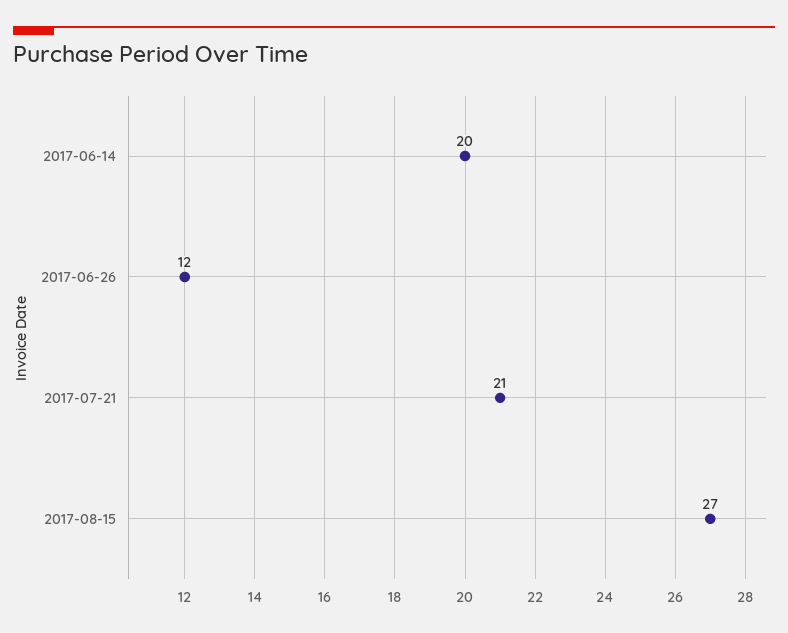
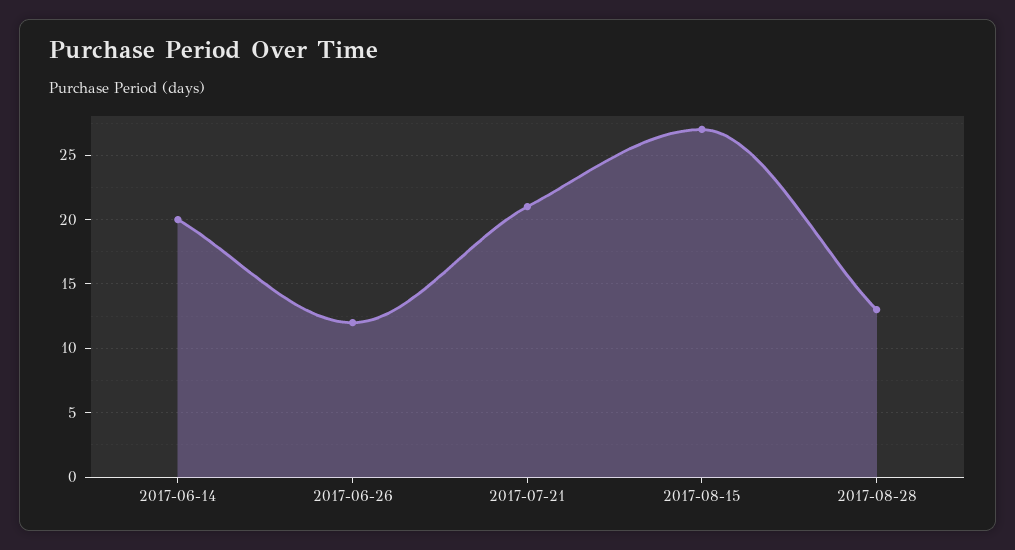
2017-08-28: none -> 13

